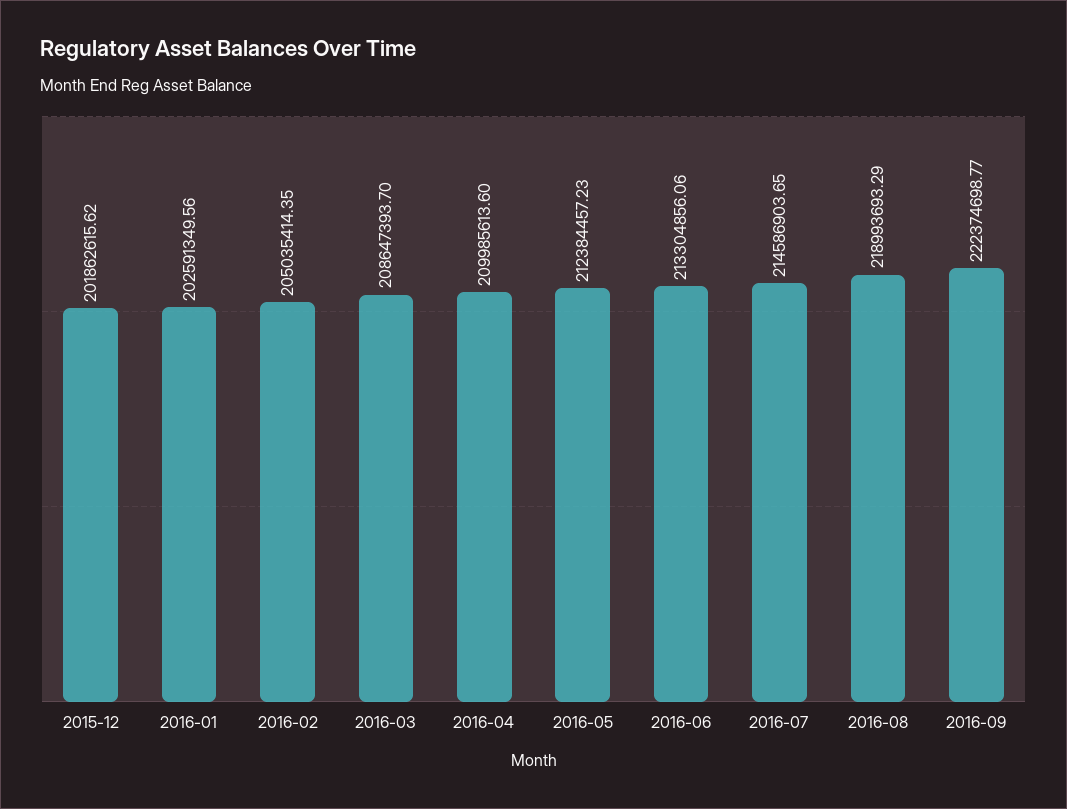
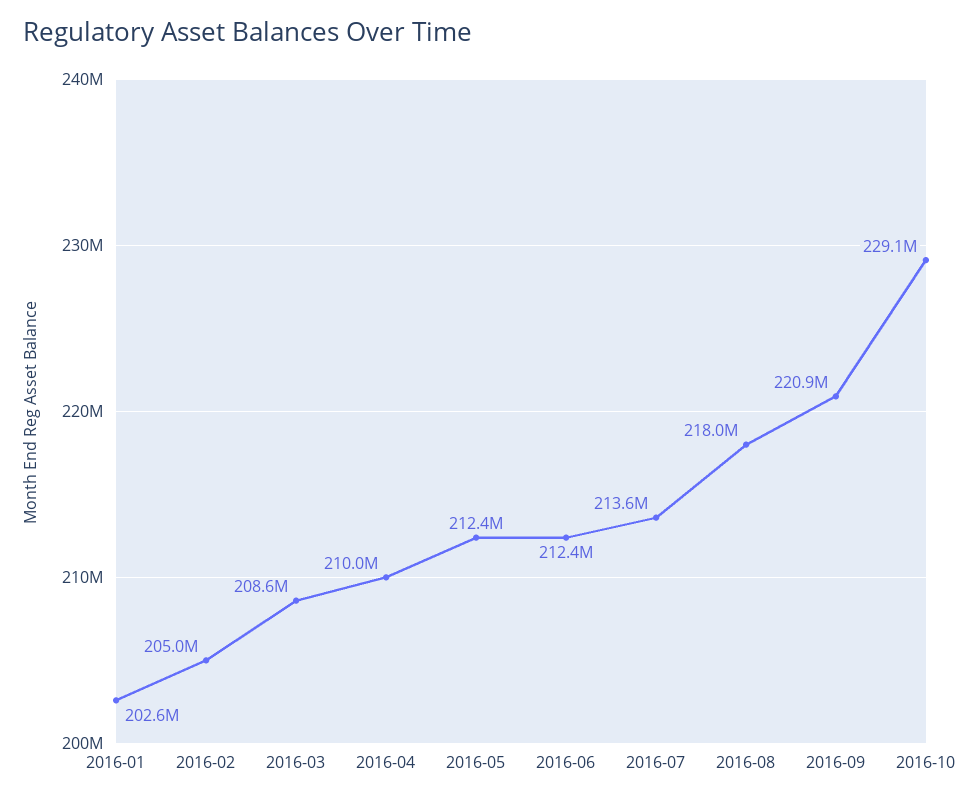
2015-12: 201862615.62 -> none
2016-06: 213304856.06 -> 212400000
2016-07: 214586903.65 -> 213600000
2016-08: 218993693.29 -> 218000000
2016-09: 222374698.77 -> 220900000
2016-10: none -> 229100000

